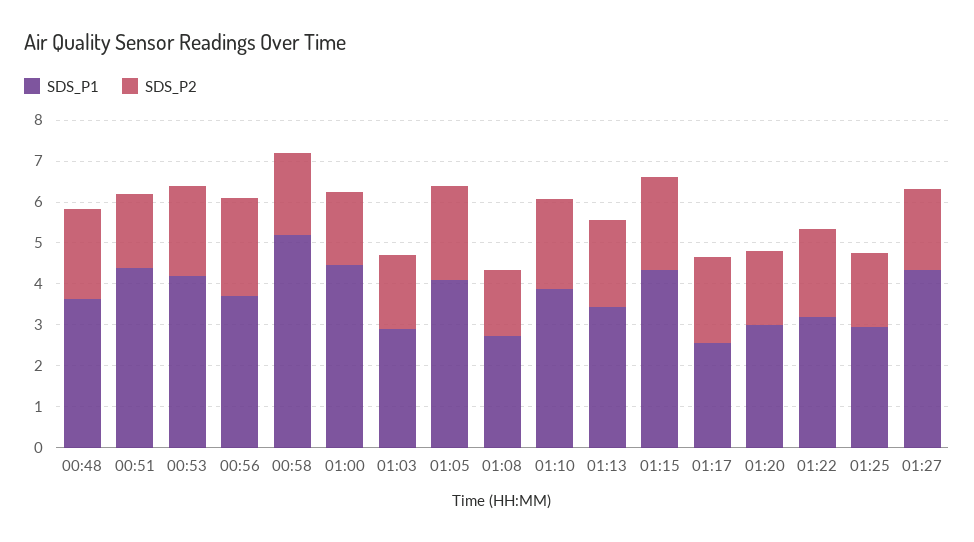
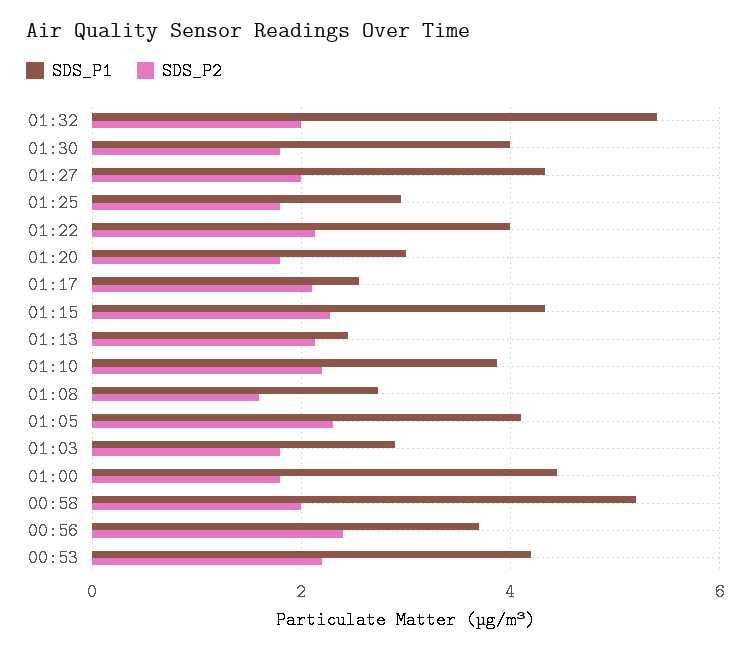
SDS_P1, 00:48: 3.6 -> none
SDS_P2, 00:48: 2.2 -> none
SDS_P1, 00:51: 4.4 -> none
SDS_P2, 00:51: 1.8 -> none
SDS_P1, 01:13: 3.4 -> 2.4
SDS_P1, 01:22: 3.2 -> 4
SDS_P1, 01:32: none -> 5.4
SDS_P2, 01:32: none -> 2
SDS_P1, 01:30: none -> 4
SDS_P2, 01:30: none -> 1.8

